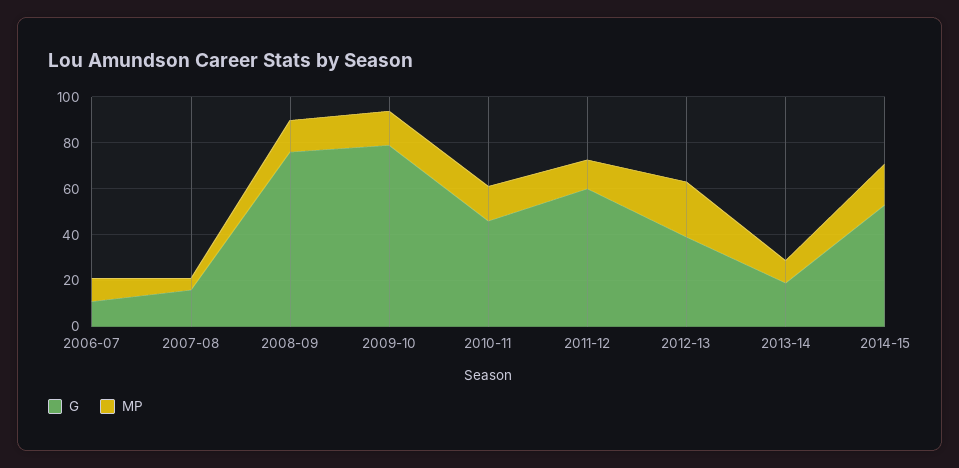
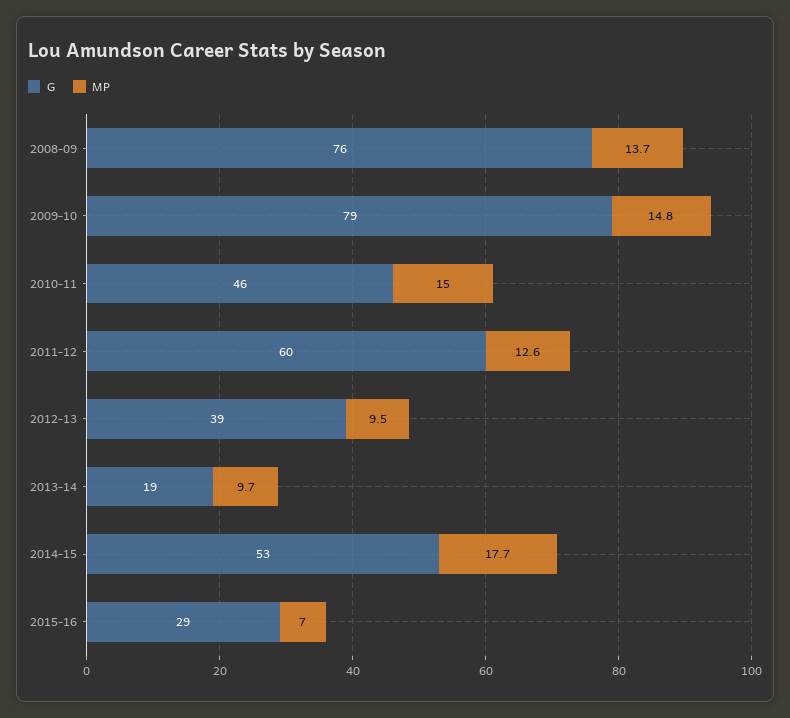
G, 2006-07: 10 -> none
MP, 2006-07: 10 -> none
G, 2007-08: 15 -> none
MP, 2007-08: 5 -> none
MP, 2012-13: 25 -> 9.5
G, 2015-16: none -> 29
MP, 2015-16: none -> 7

